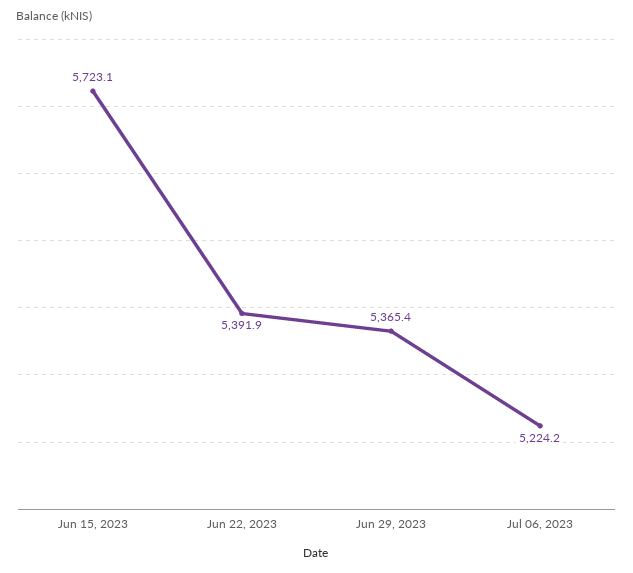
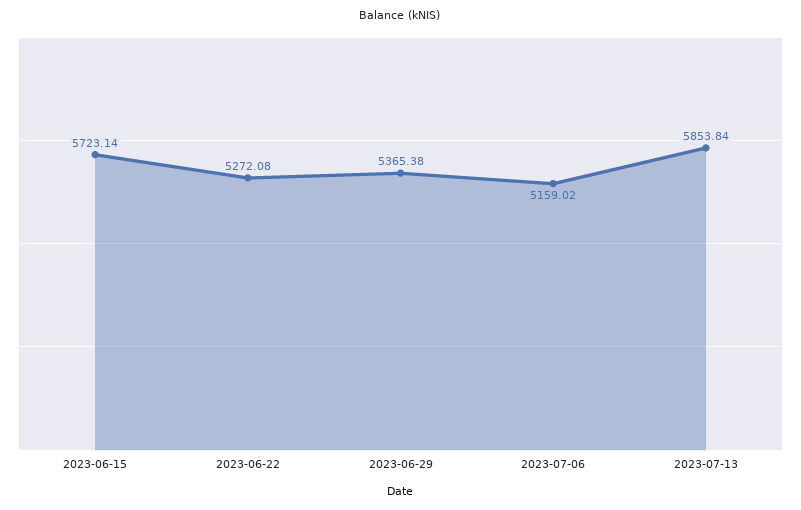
Jun 22, 2023: 5391.9 -> 5272.08
Jul 06, 2023: 5224.2 -> 5159.02
2023-07-13: none -> 5853.84

